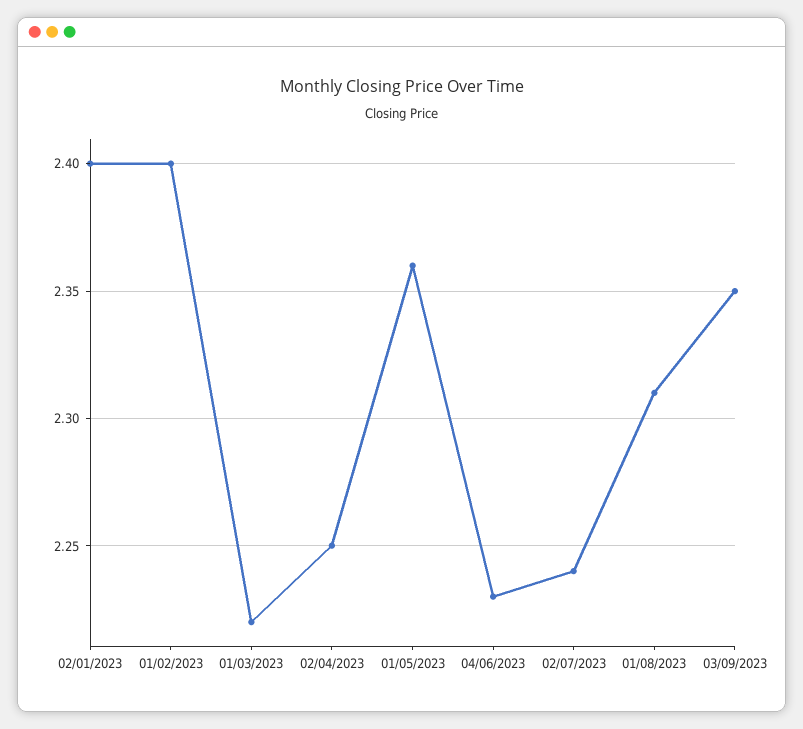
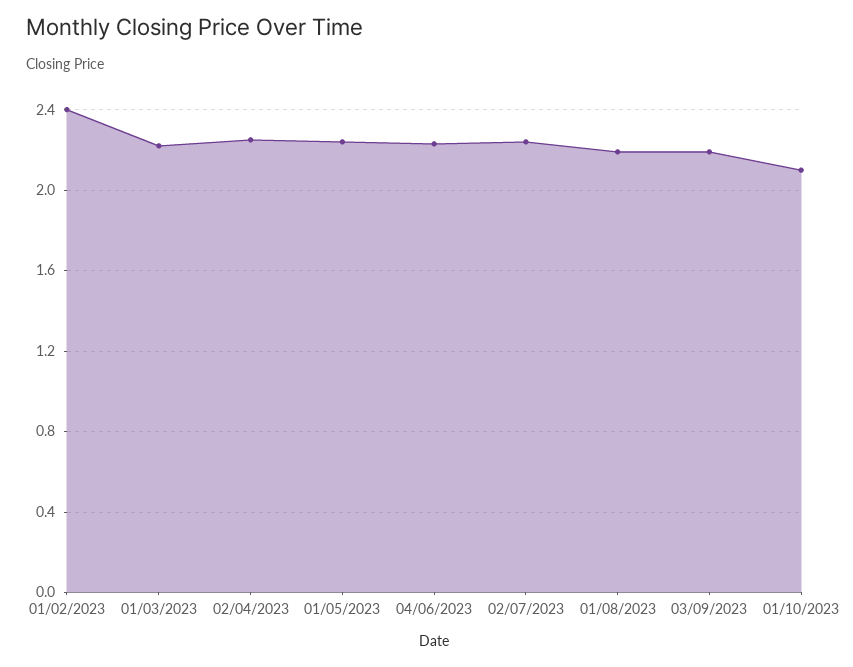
02/01/2023: 2.4 -> none
01/05/2023: 2.36 -> 2.25
01/08/2023: 2.31 -> 2.2
03/09/2023: 2.35 -> 2.2
01/10/2023: none -> 2.1

